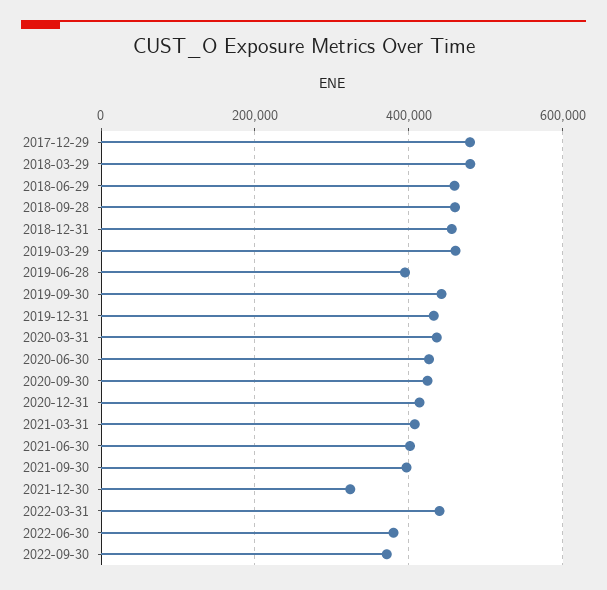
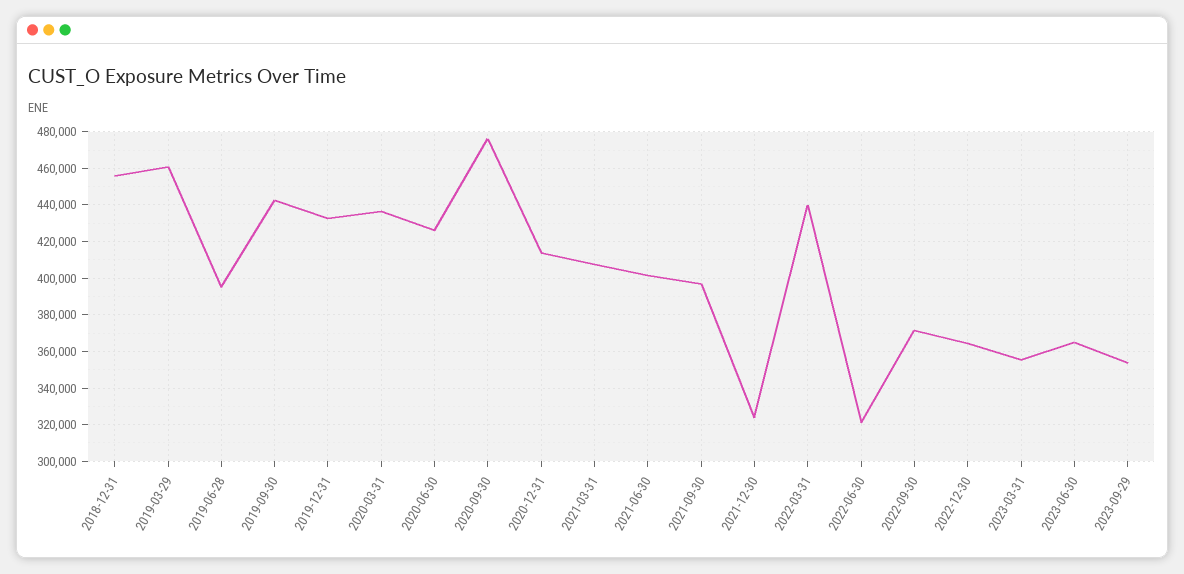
2017-12-29: 480000 -> none
2018-03-29: 480000 -> none
2018-06-29: 460000 -> none
2018-09-28: 460000 -> none
2020-09-30: 420000 -> 475000
2022-06-30: 380000 -> 320000
2022-12-30: none -> 365000
2023-03-31: none -> 355000
2023-06-30: none -> 365000
2023-09-29: none -> 355000

